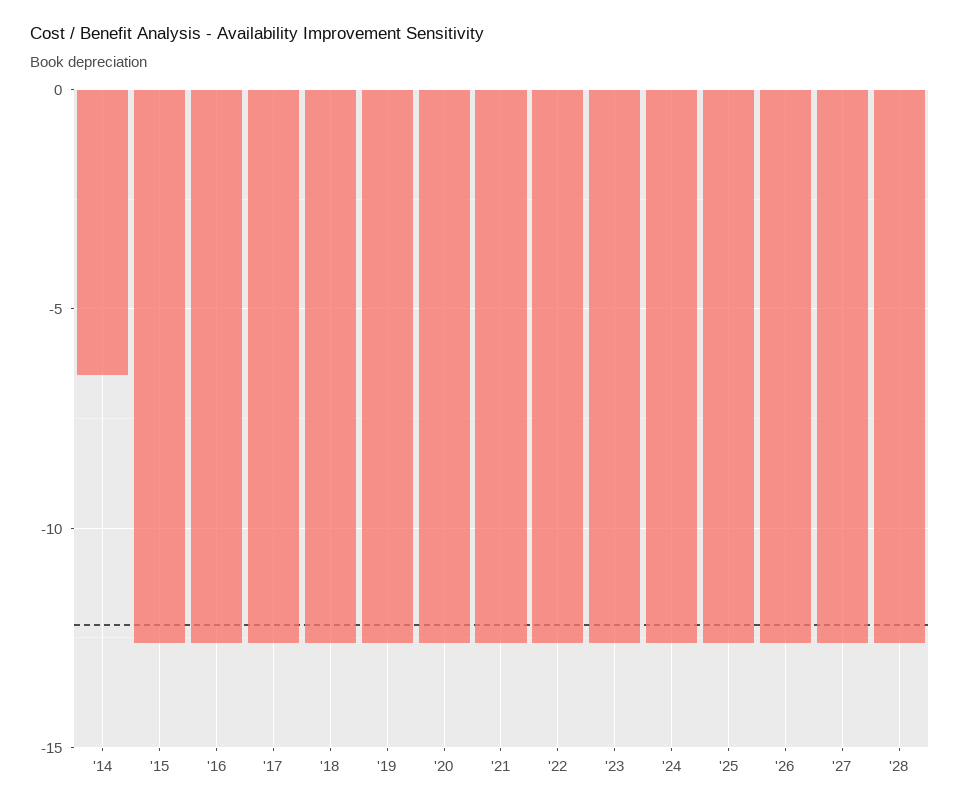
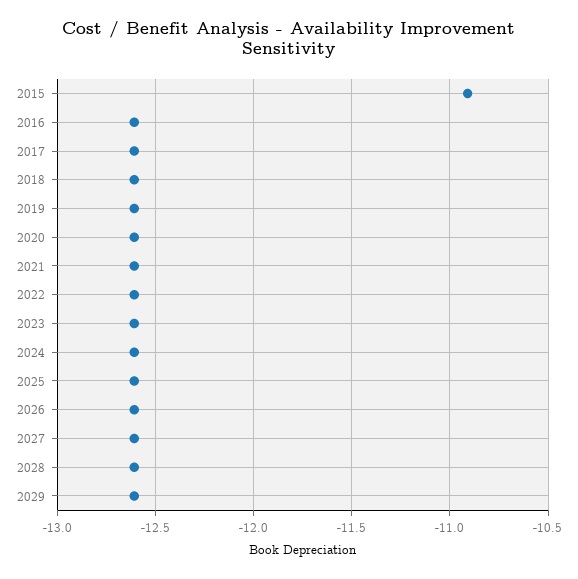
'14: -6.5 -> none
'15: -12.5 -> -10.9
2029: none -> -12.6

